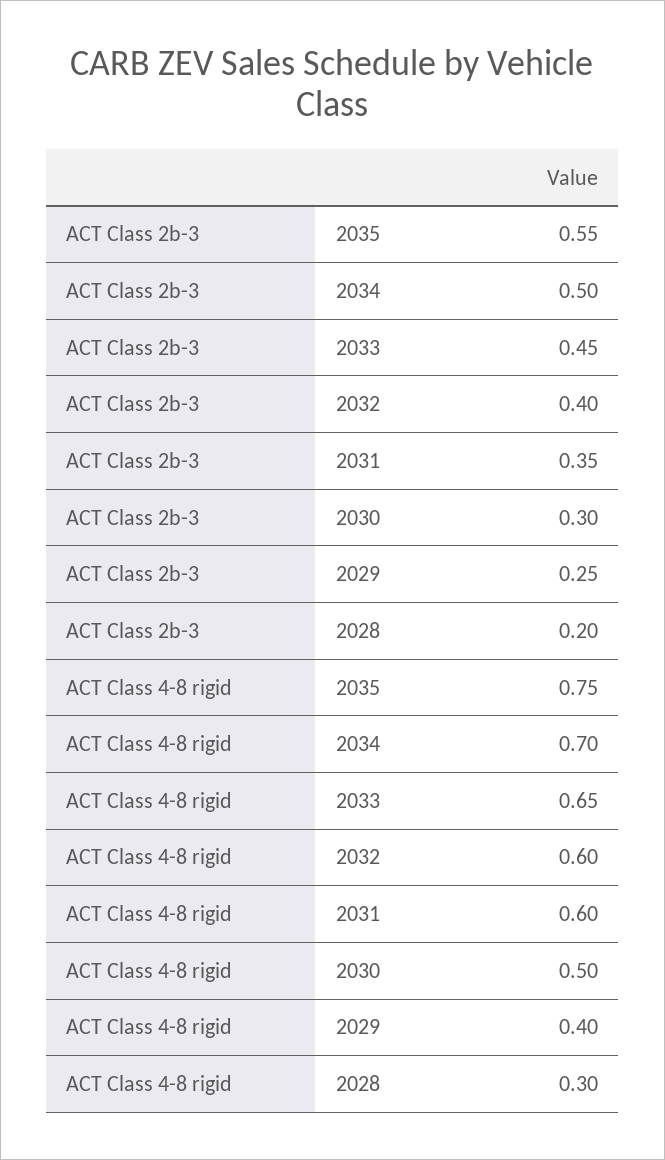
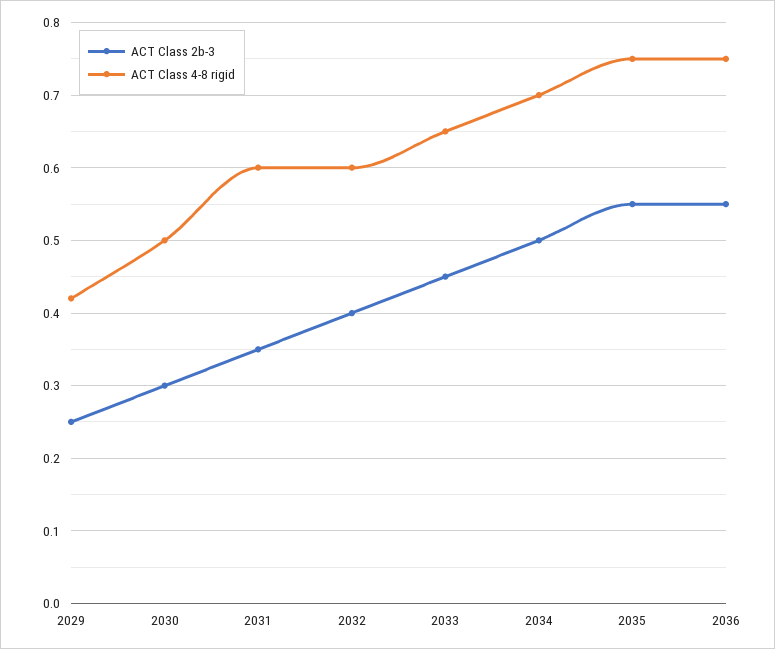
ACT Class 2b-3, 2028: 0.2 -> none
ACT Class 4-8 rigid, 2029: 0.4 -> 0.42
ACT Class 4-8 rigid, 2028: 0.3 -> none
ACT Class 2b-3, 2036: none -> 0.55
ACT Class 4-8 rigid, 2036: none -> 0.75

